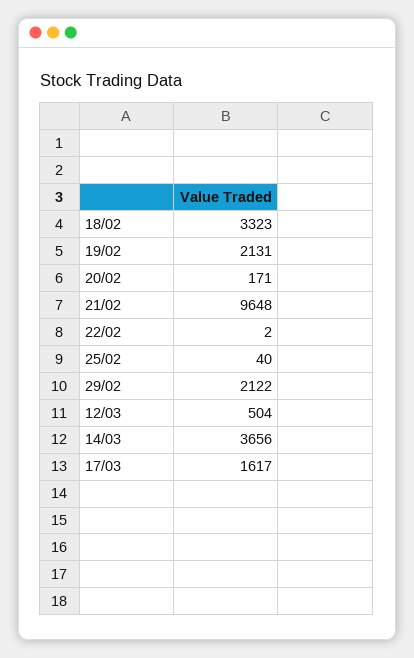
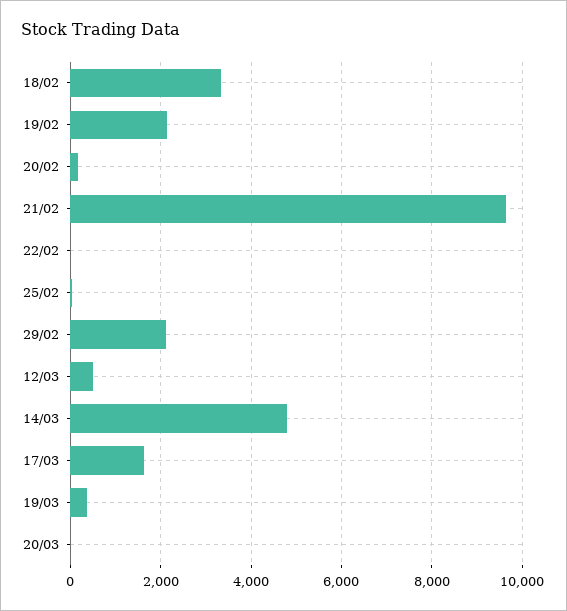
14/03: 3656 -> 4800
19/03: none -> 400
20/03: none -> 0

